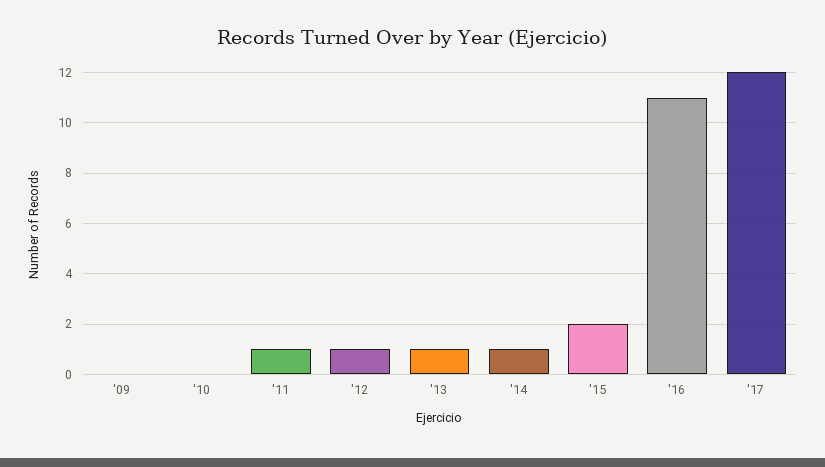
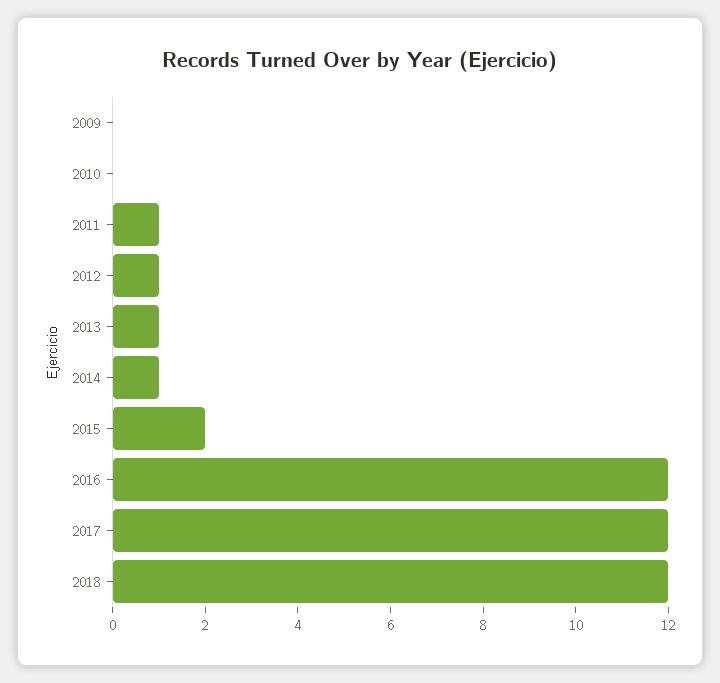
'16: 11 -> 12
2018: none -> 12

